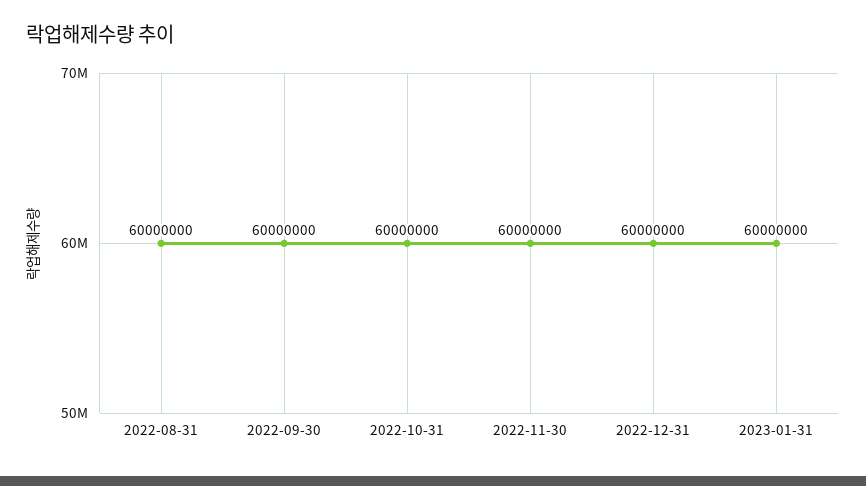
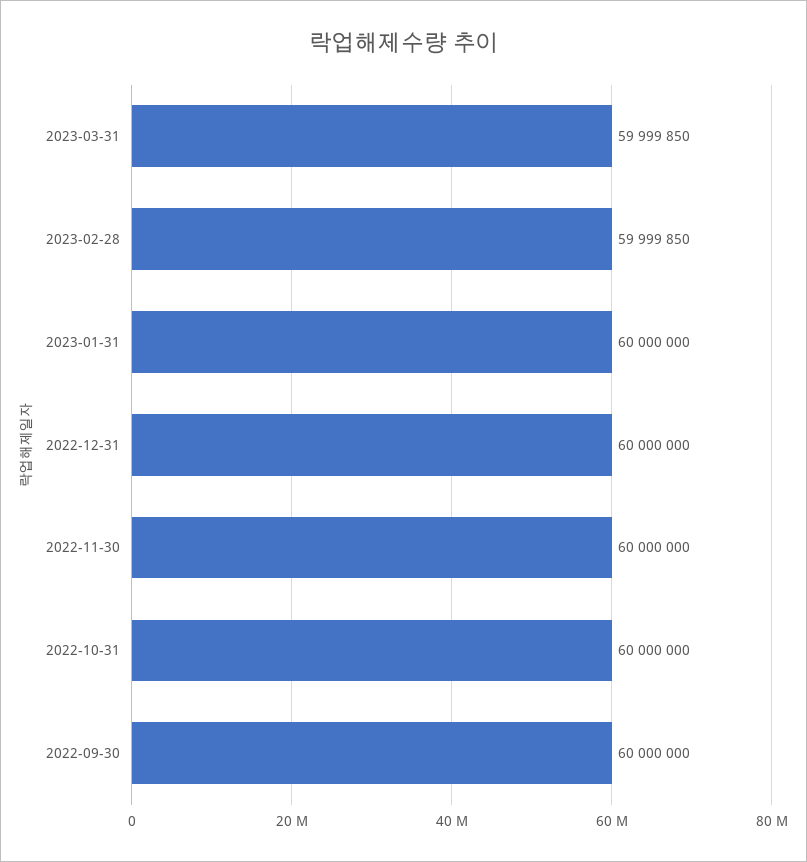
2022-08-31: 60000000 -> none
2023-03-31: none -> 59999850
2023-02-28: none -> 59999850

